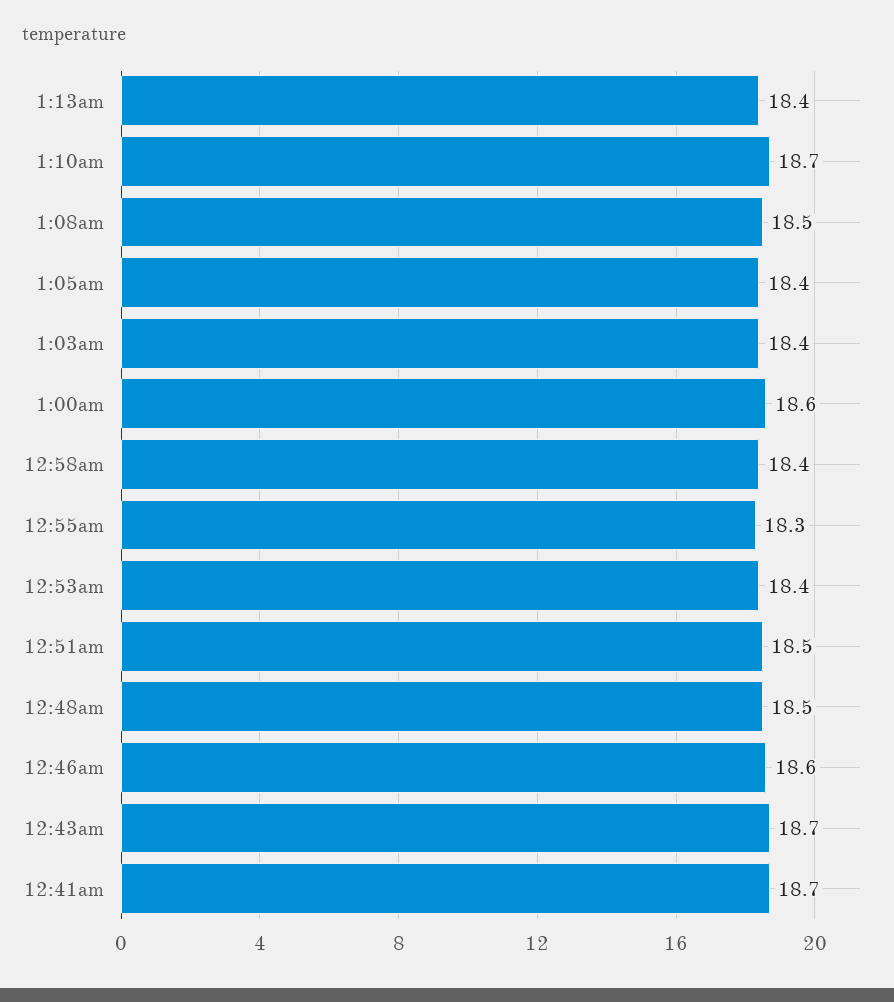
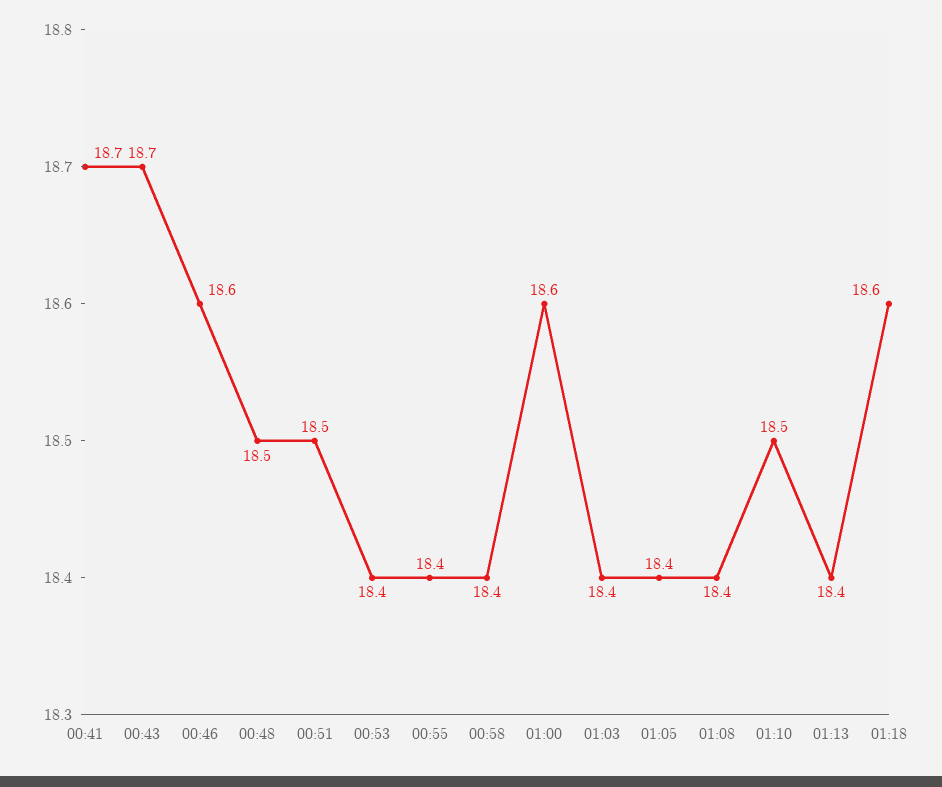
1:10am: 18.7 -> 18.5
1:08am: 18.5 -> 18.4
12:55am: 18.3 -> 18.4
01:18: none -> 18.6

